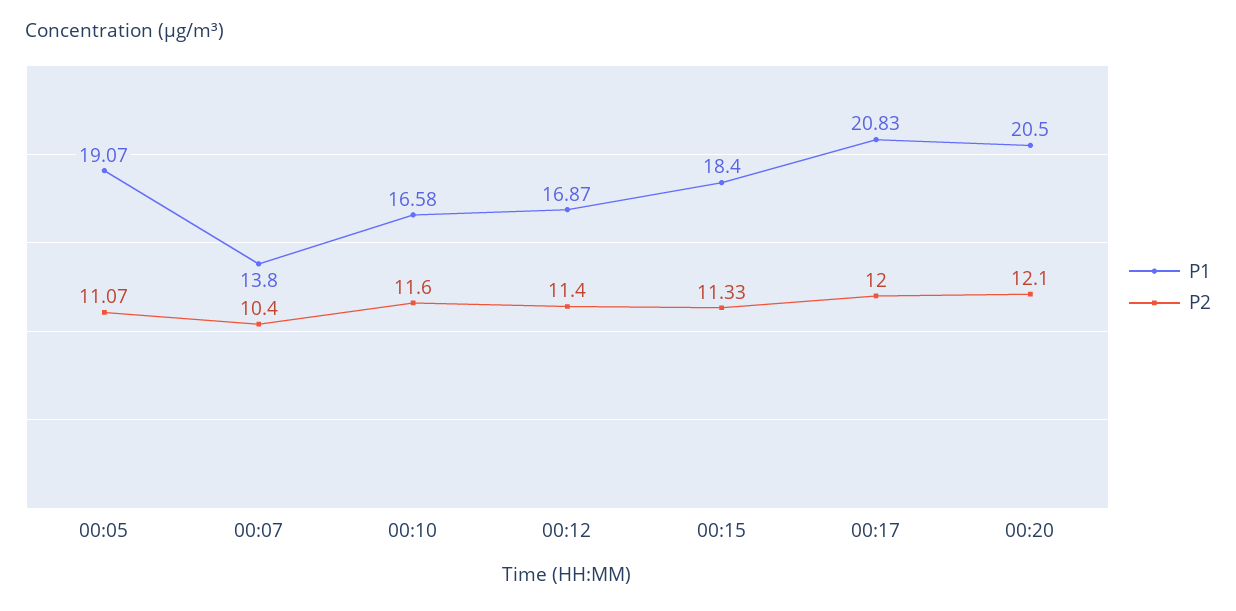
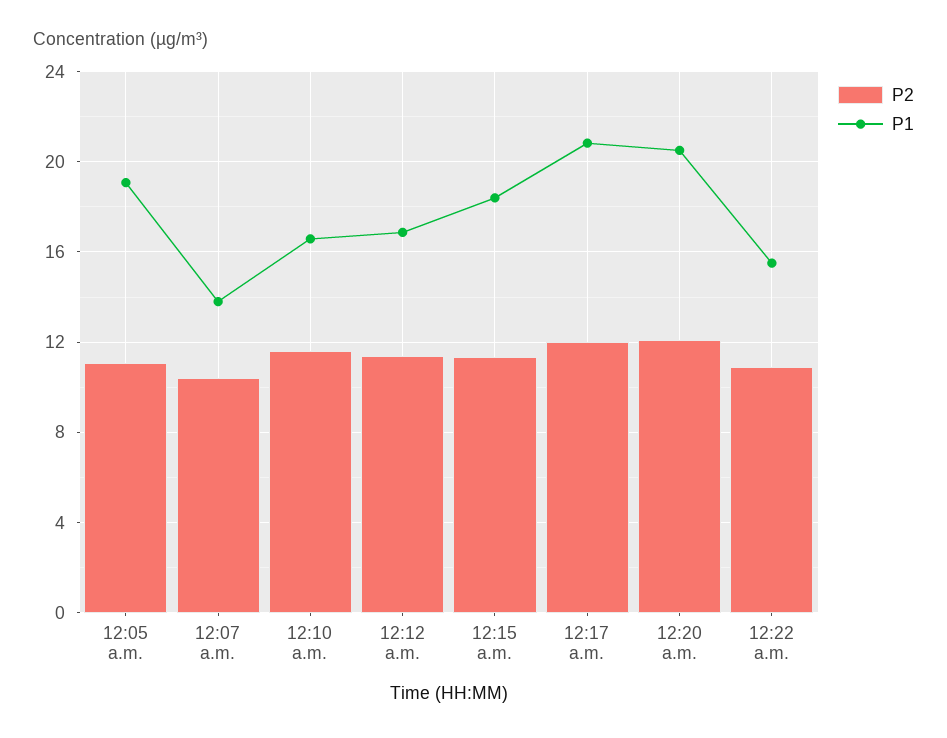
P2, 12:22 a.m.: none -> 11
P1, 12:22 a.m.: none -> 15.5

